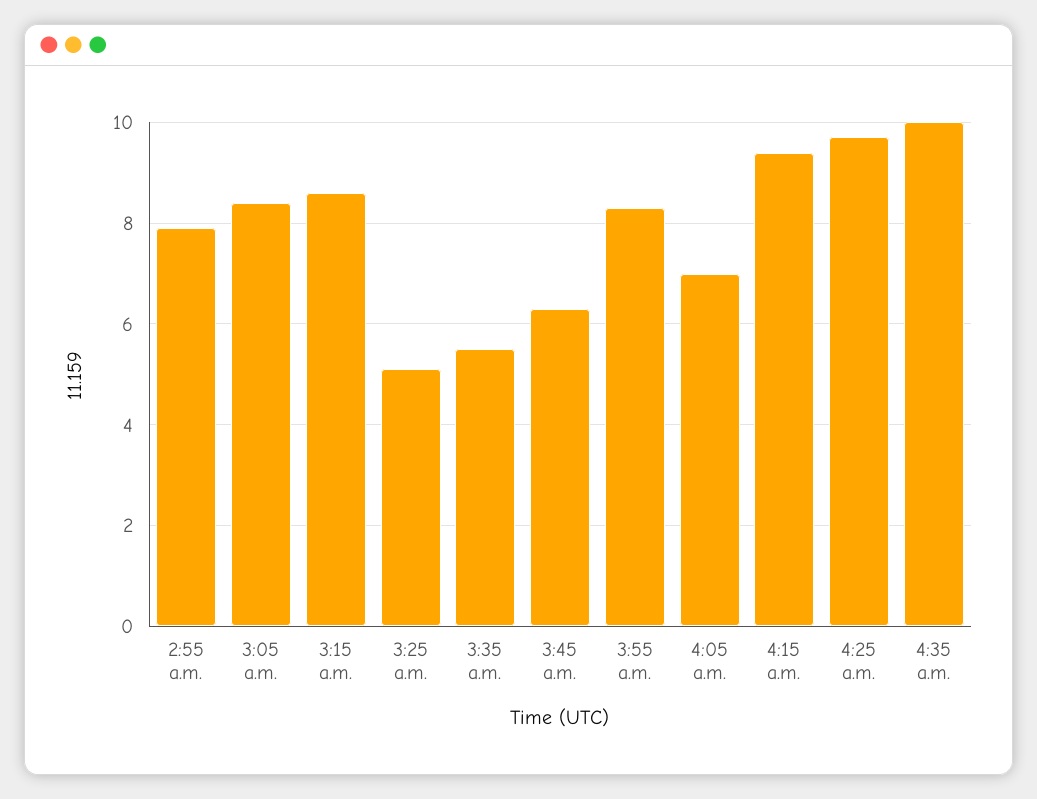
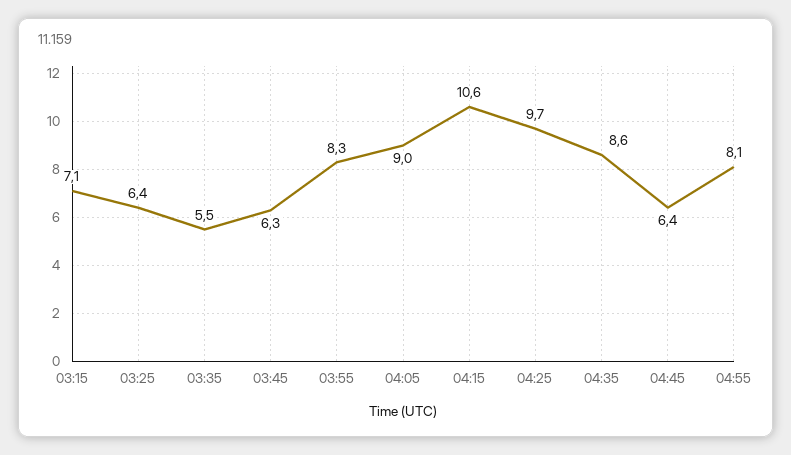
2:55 a.m.: 8 -> none
3:05 a.m.: 8.5 -> none
3:15 a.m.: 8.5 -> 7.1
3:25 a.m.: 5 -> 6.4
4:05 a.m.: 7 -> 9
4:15 a.m.: 9.5 -> 10.6
4:35 a.m.: 10 -> 8.6
04:45: none -> 6.4
04:55: none -> 8.1

